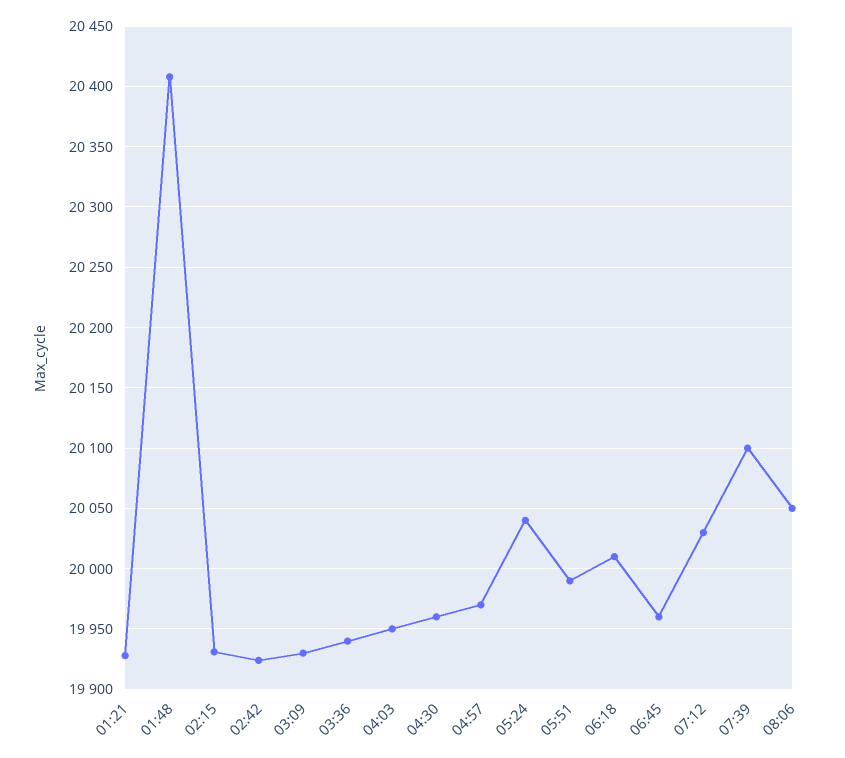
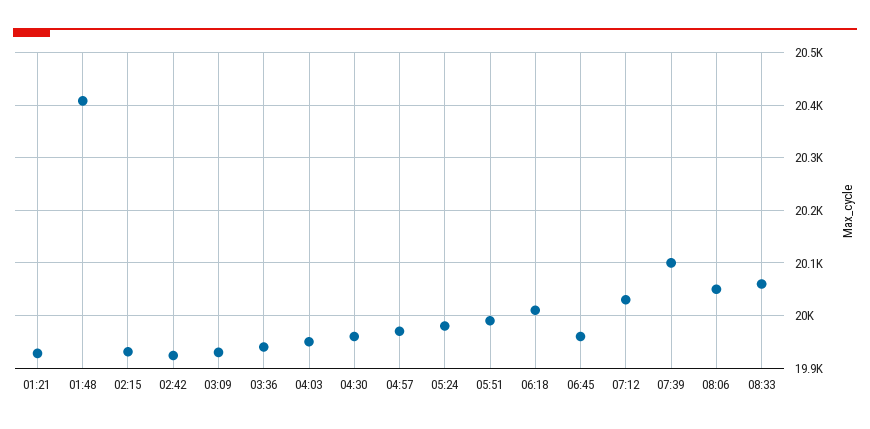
05:24: 20040 -> 19980
08:33: none -> 20060

